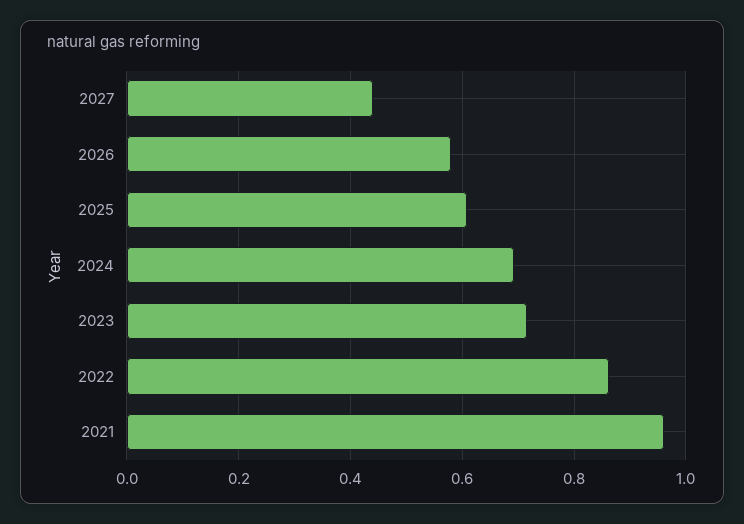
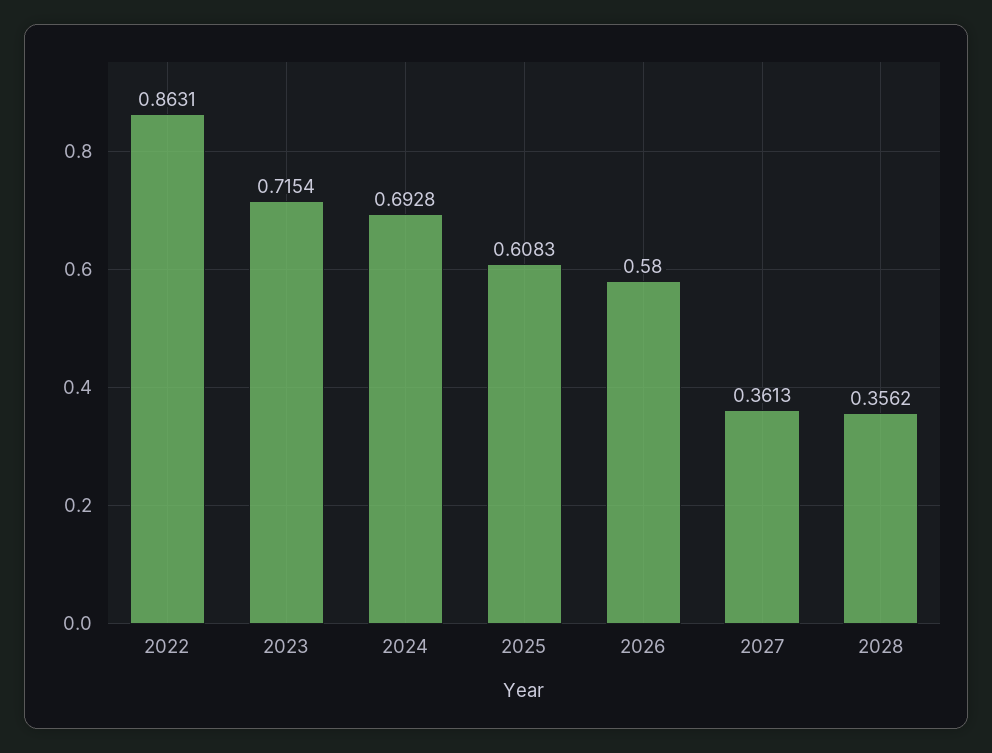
2027: 0.44 -> 0.3613
2021: 0.96 -> none
2028: none -> 0.3562

